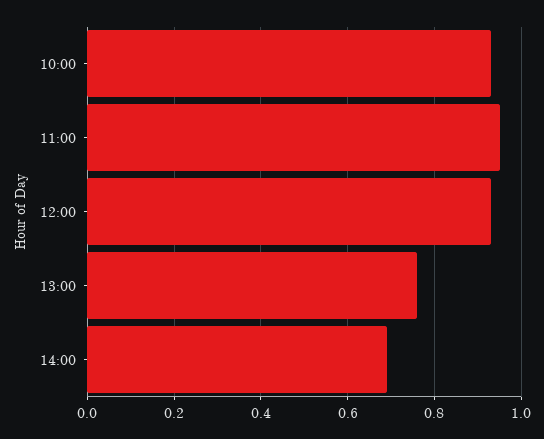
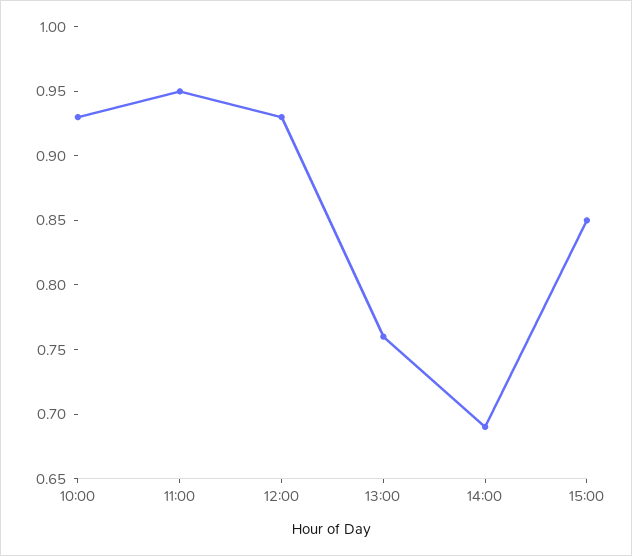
15:00: none -> 0.85

